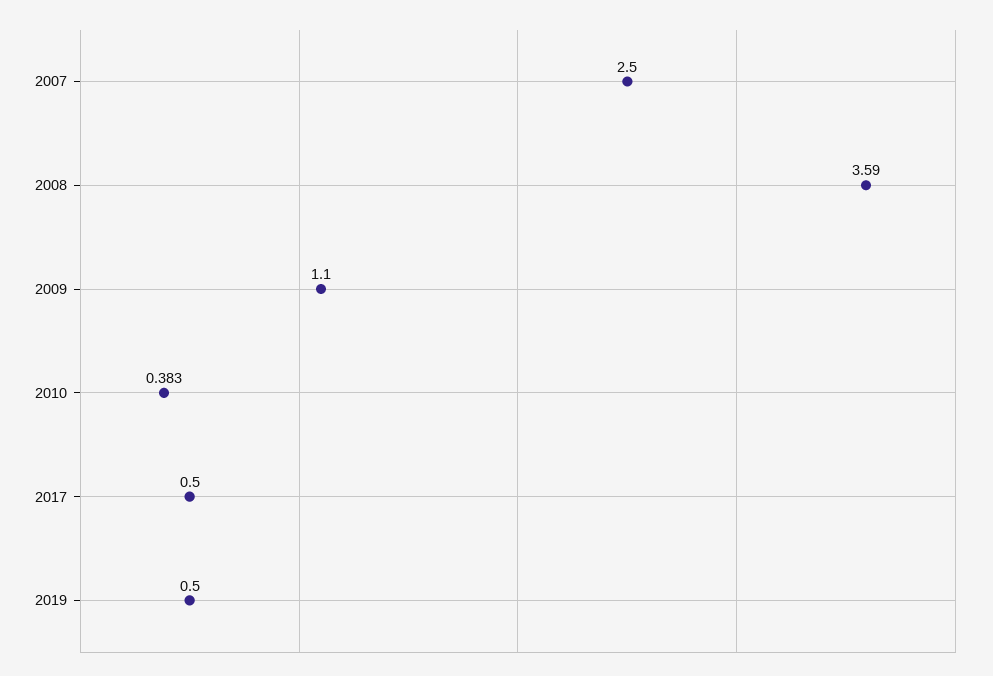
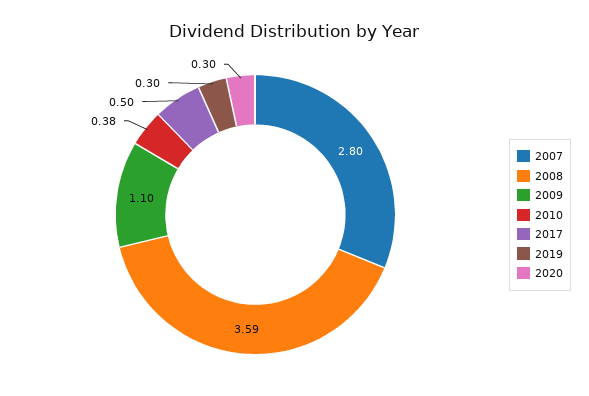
2007: 2.5 -> 2.8
2019: 0.5 -> 0.3
2020: none -> 0.3

